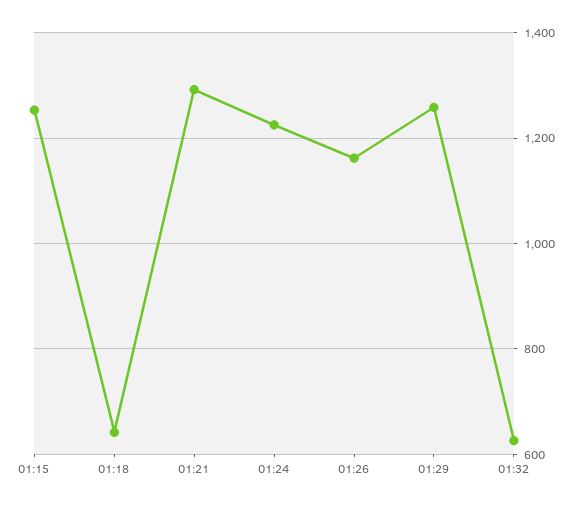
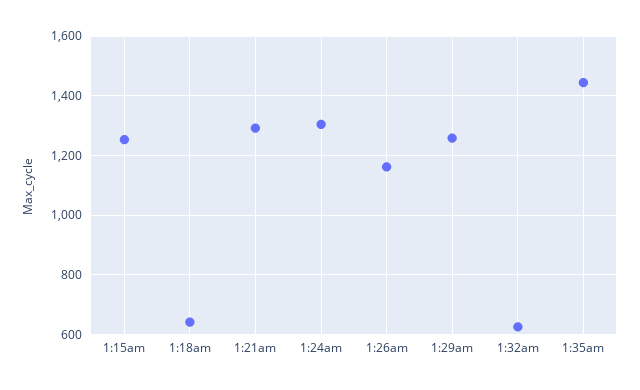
01:24: 1220 -> 1300
1:35am: none -> 1450

